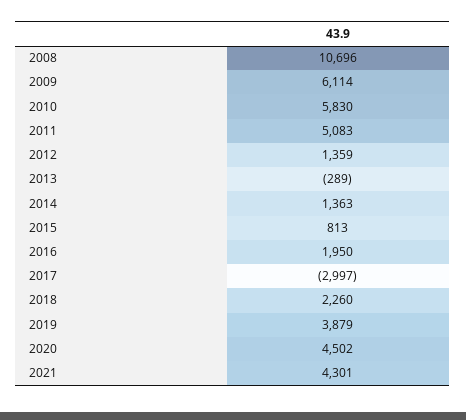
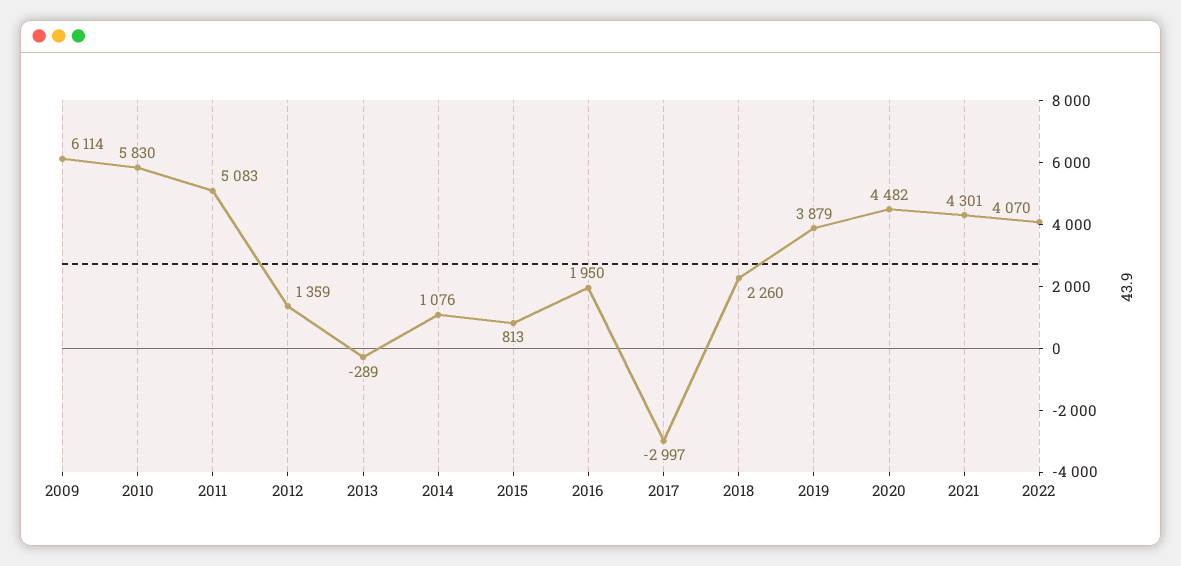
2008: 10696 -> none
2014: 1363 -> 1076
2020: 4502 -> 4482
2022: none -> 4070

